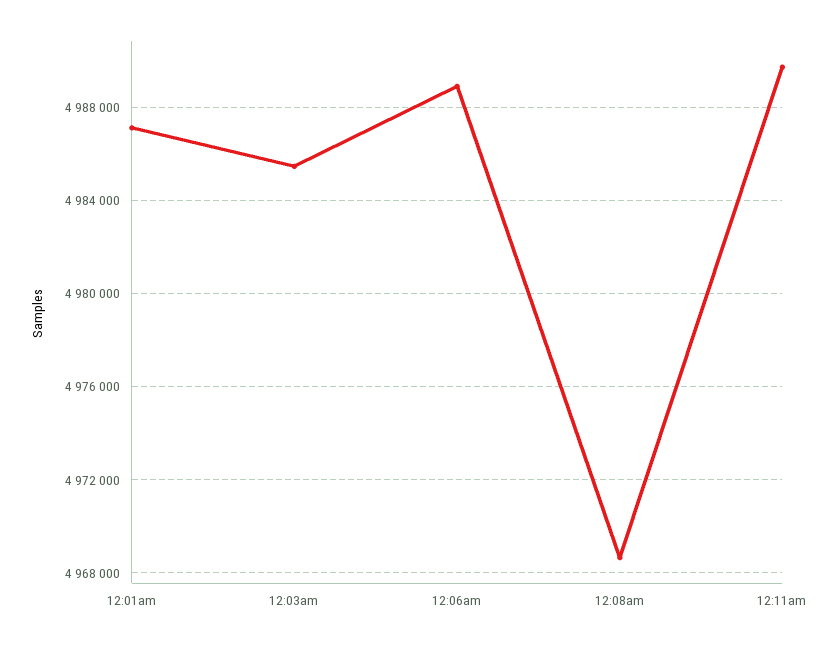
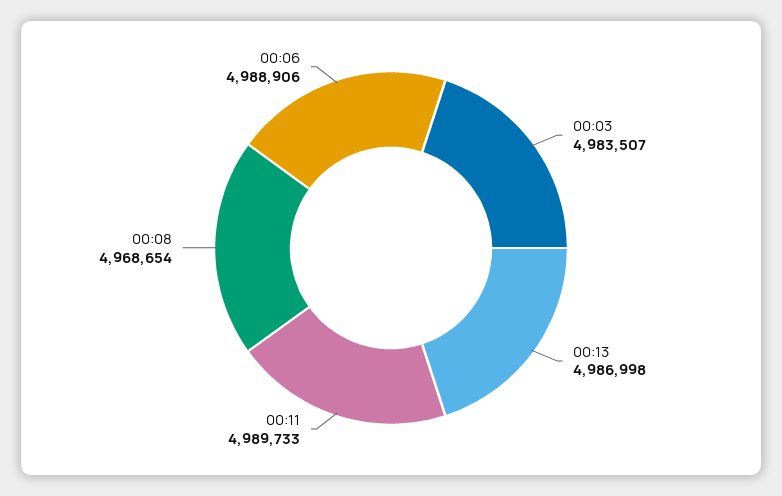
12:01am: 4987000 -> none
12:03am: 4985500 -> 4983507
00:13: none -> 4986998

